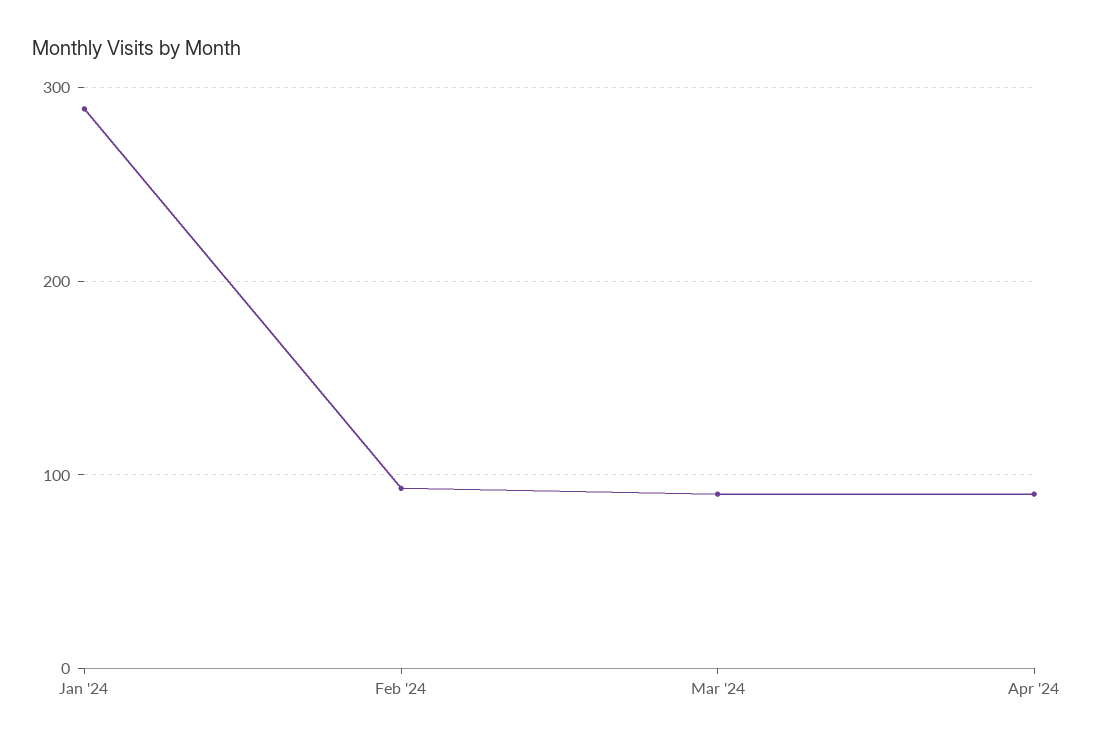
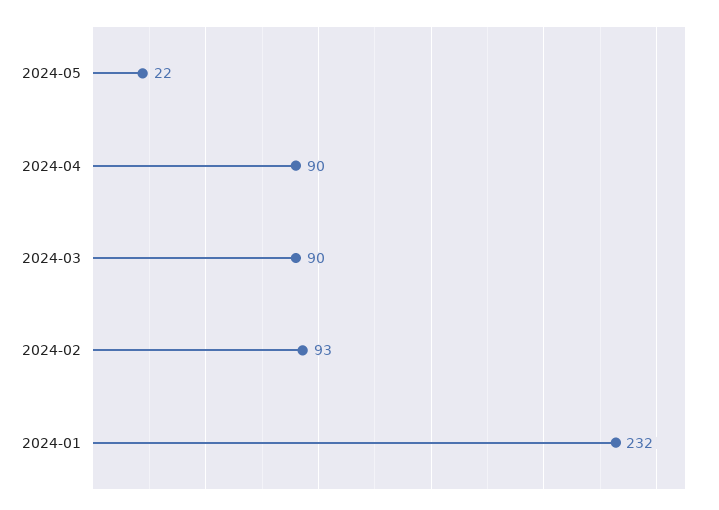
Jan '24: 290 -> 232
2024-05: none -> 22

